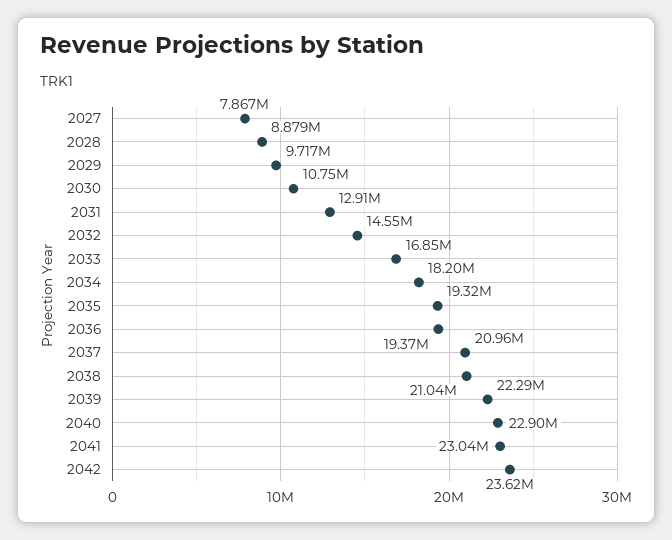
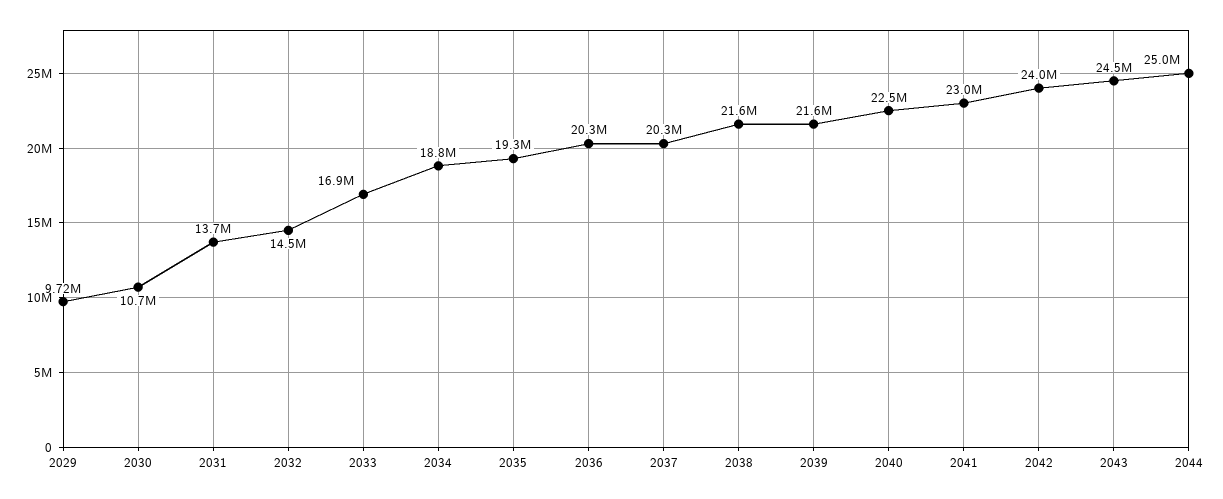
2027: 7867000 -> none
2028: 8879000 -> none
2031: 12910000 -> 13700000
2034: 18200000 -> 18800000
2036: 19370000 -> 20300000
2037: 20960000 -> 20300000
2038: 21040000 -> 21600000
2039: 22290000 -> 21600000
2040: 22900000 -> 22500000
2042: 23620000 -> 24000000
2043: none -> 24500000
2044: none -> 25000000

